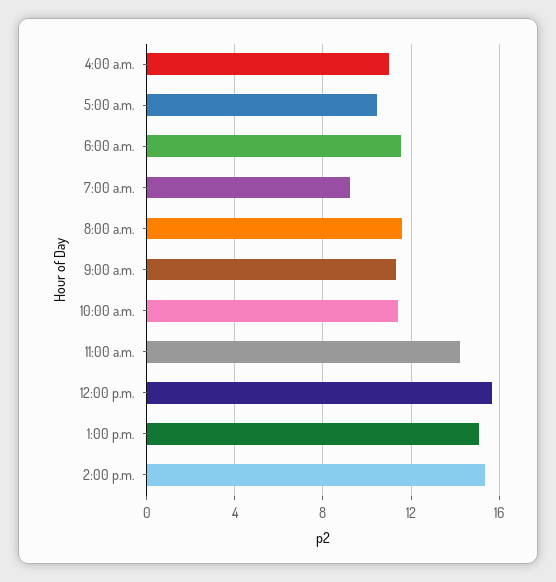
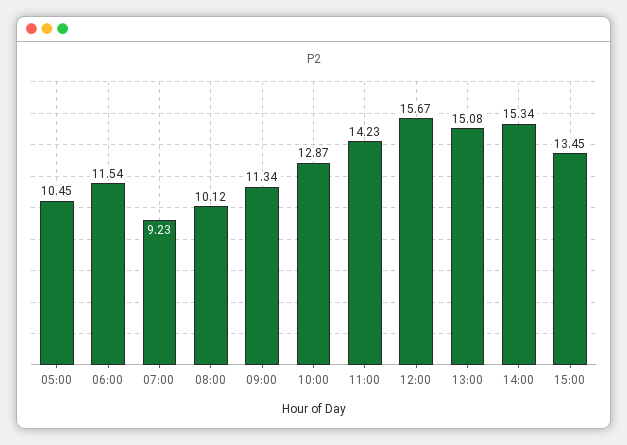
4:00 a.m.: 11 -> none
8:00 a.m.: 11.5 -> 10.12
10:00 a.m.: 11.5 -> 12.87
15:00: none -> 13.45

